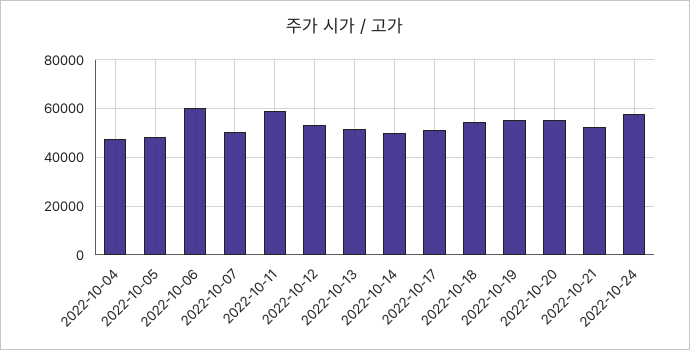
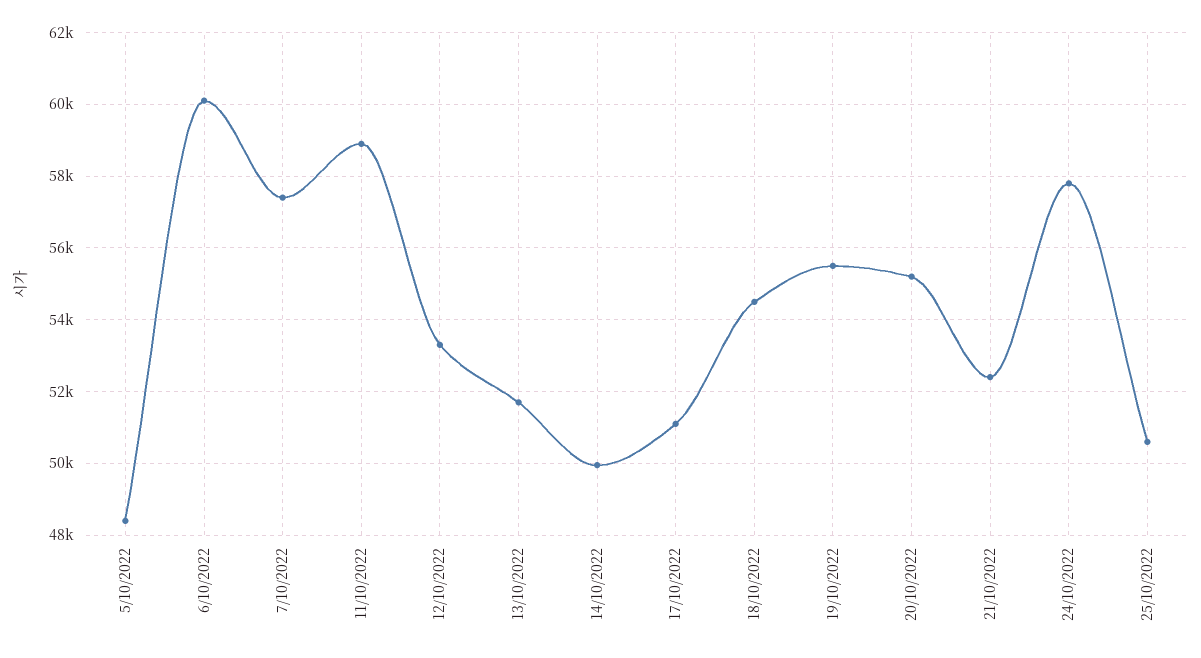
2022-10-04: 47500 -> none
2022-10-07: 50000 -> 57400
25/10/2022: none -> 50600

